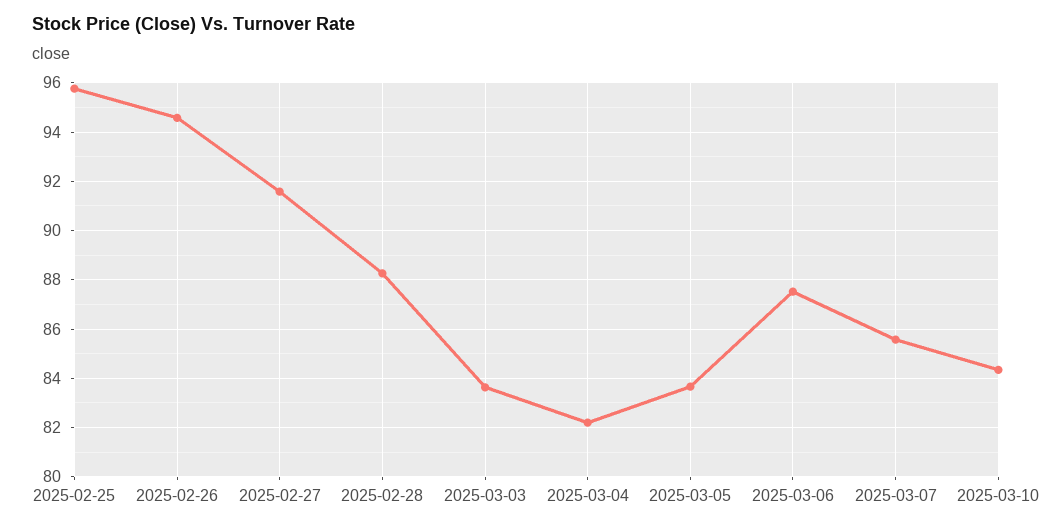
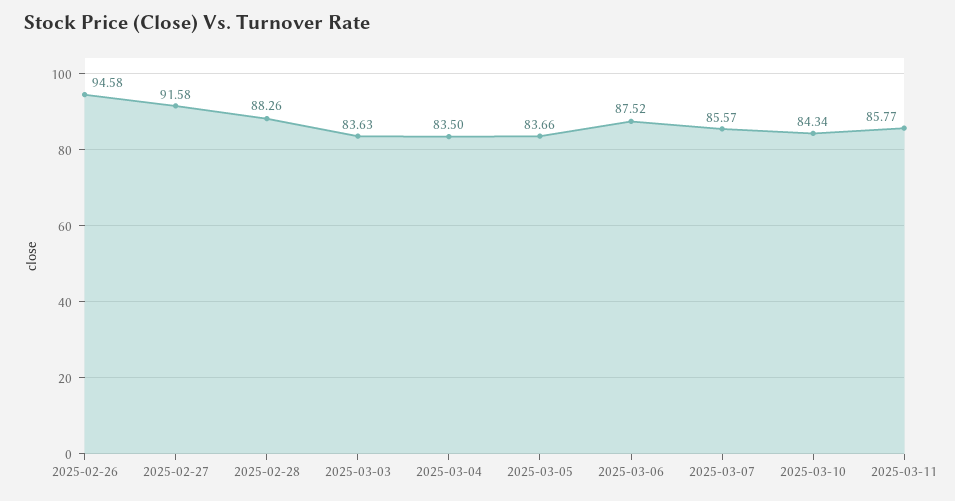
2025-02-25: 95.75 -> none
2025-03-04: 82.25 -> 83.5
2025-03-11: none -> 85.77

